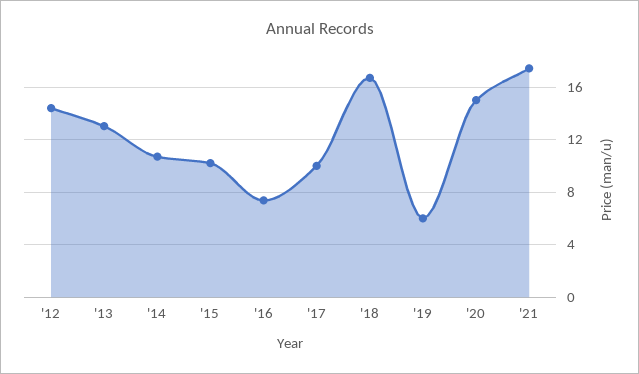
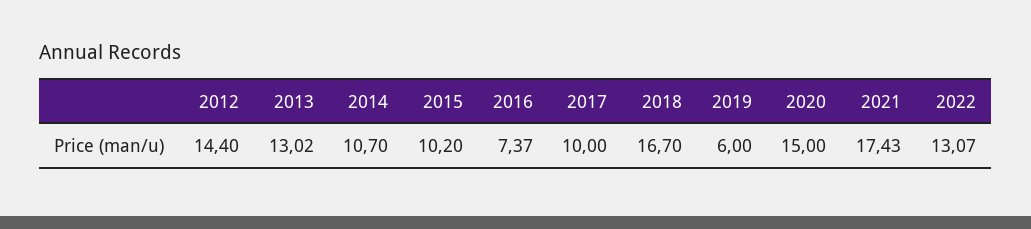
2022: none -> 13.07

